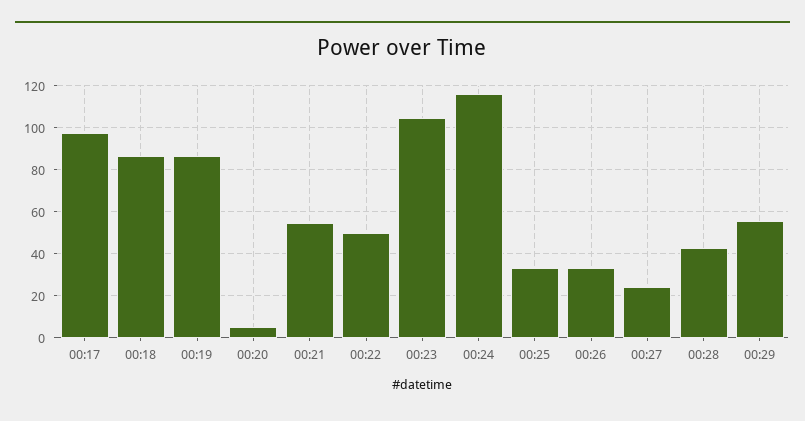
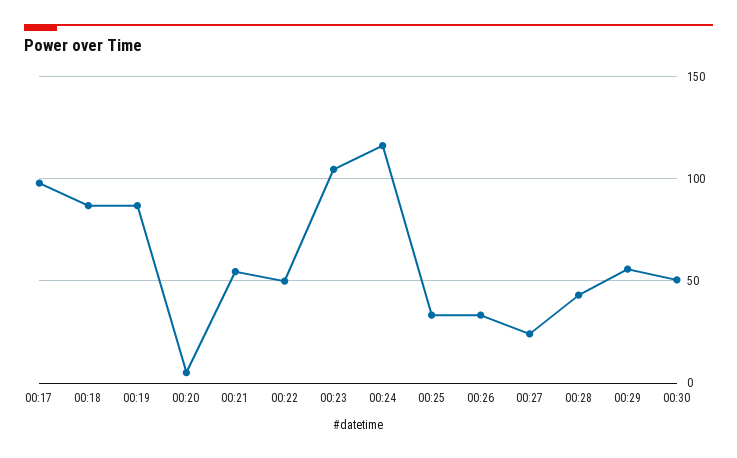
00:30: none -> 50

